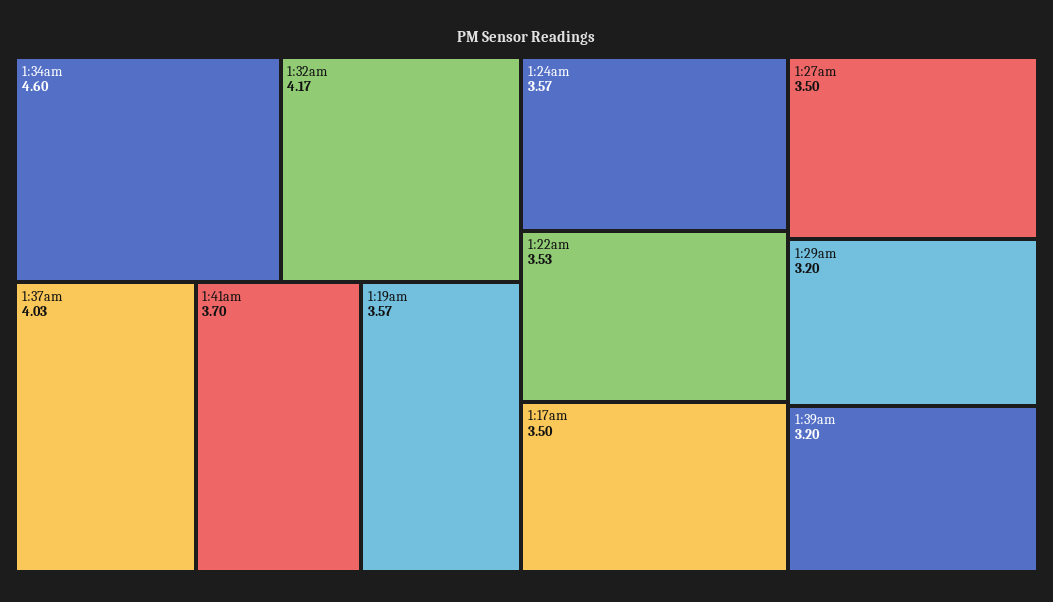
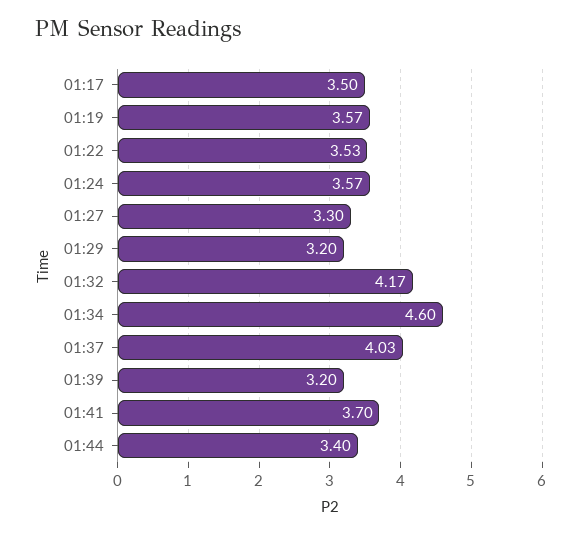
1:27am: 3.5 -> 3.3
01:44: none -> 3.4

